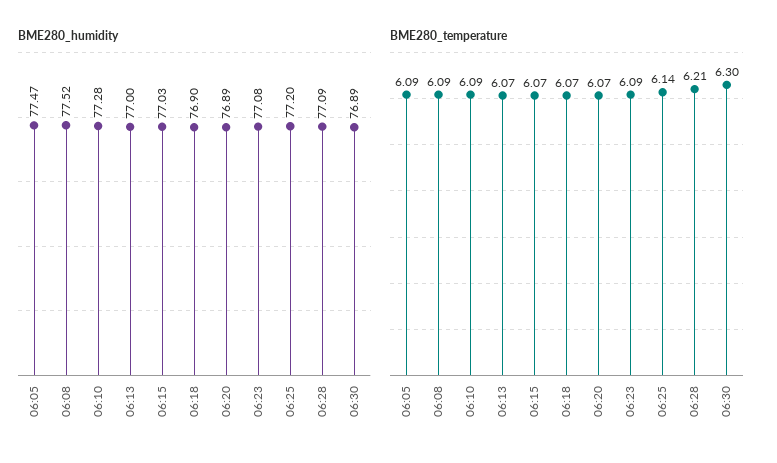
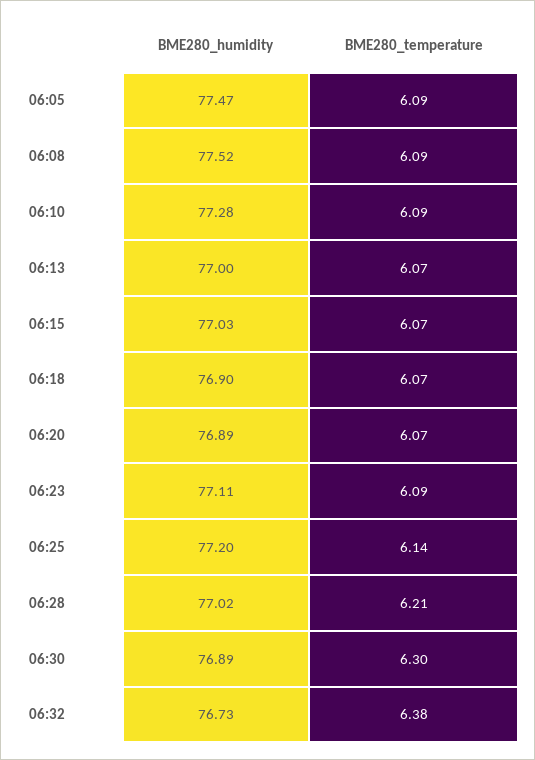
BME280_humidity, 06:23: 77.08 -> 77.11
BME280_humidity, 06:28: 77.09 -> 77.02
BME280_humidity, 06:32: none -> 76.73
BME280_temperature, 06:32: none -> 6.38

